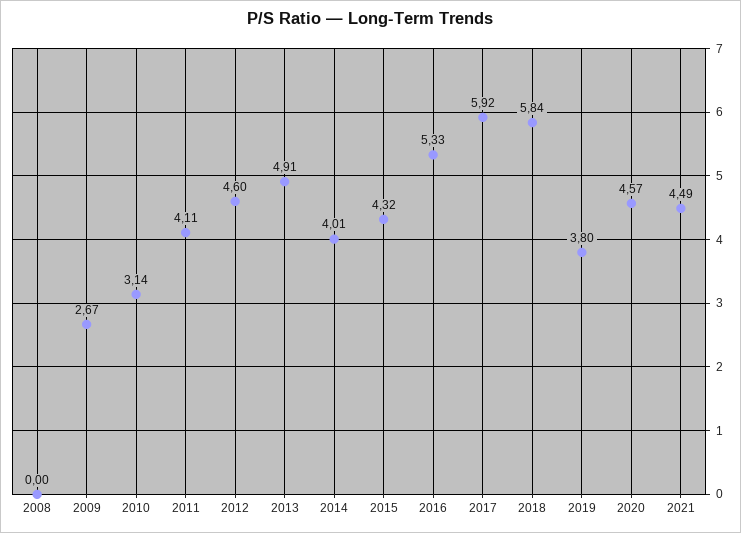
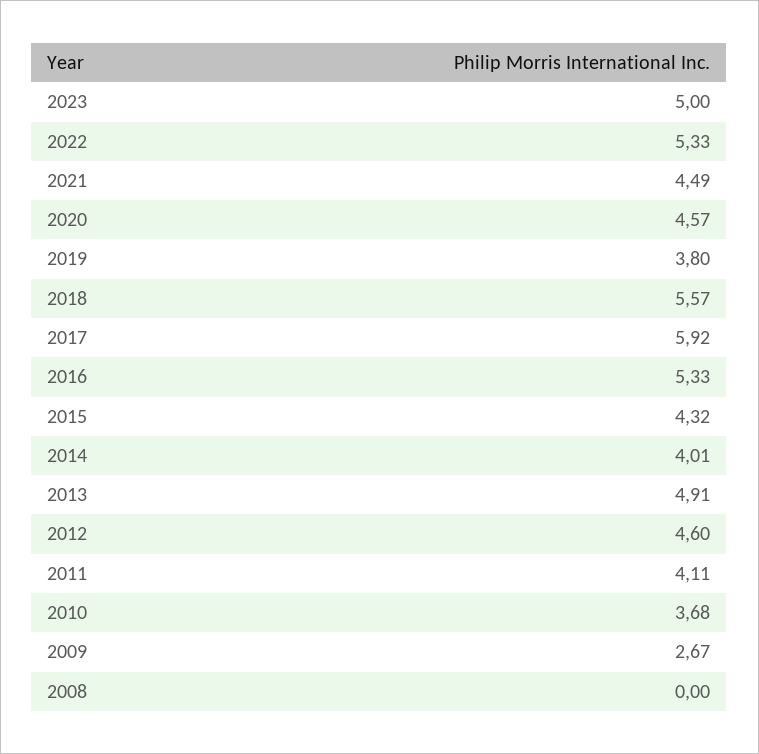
2010: 3.14 -> 3.68
2018: 5.84 -> 5.57
2023: none -> 5
2022: none -> 5.33

